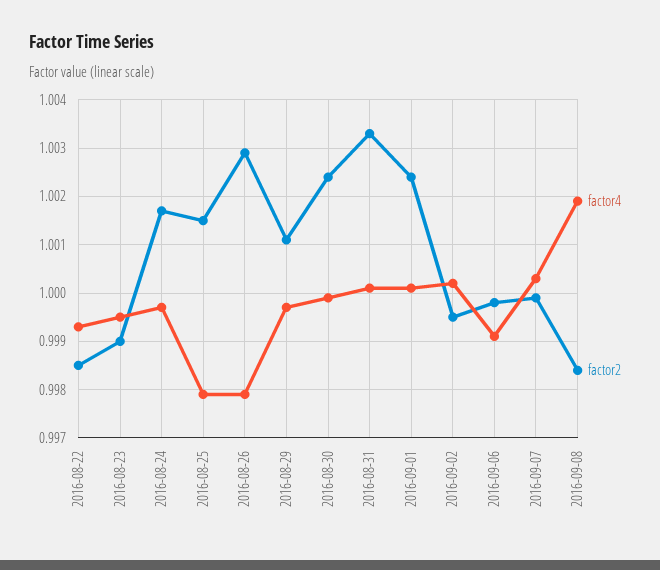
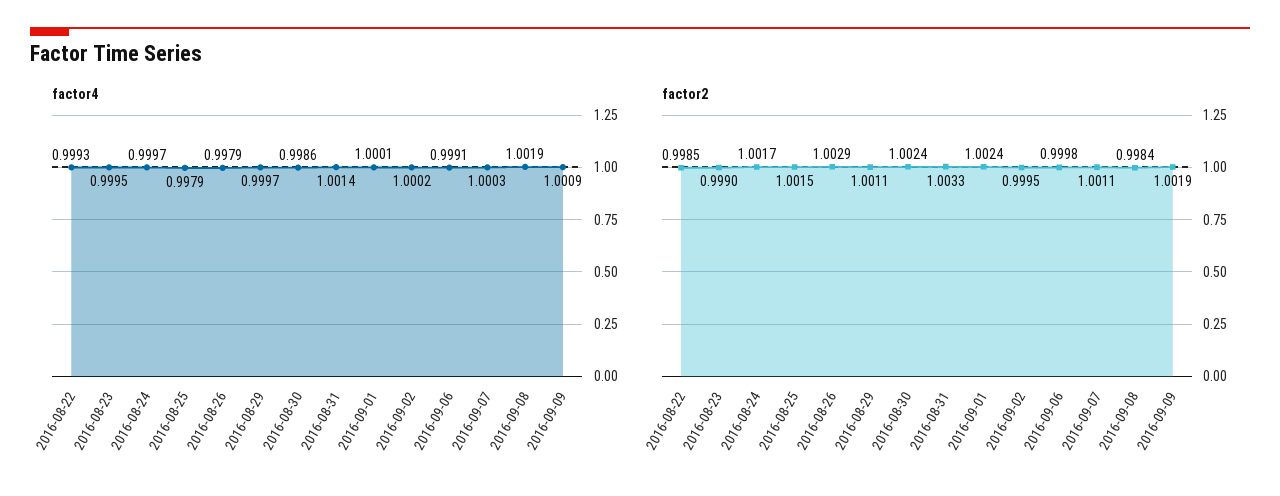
factor4, 2016-08-30: 1 -> 0.9986
factor4, 2016-08-31: 1 -> 1.0014
factor2, 2016-09-07: 1 -> 1.0011
factor4, 2016-09-09: none -> 1.0009
factor2, 2016-09-09: none -> 1.0019

